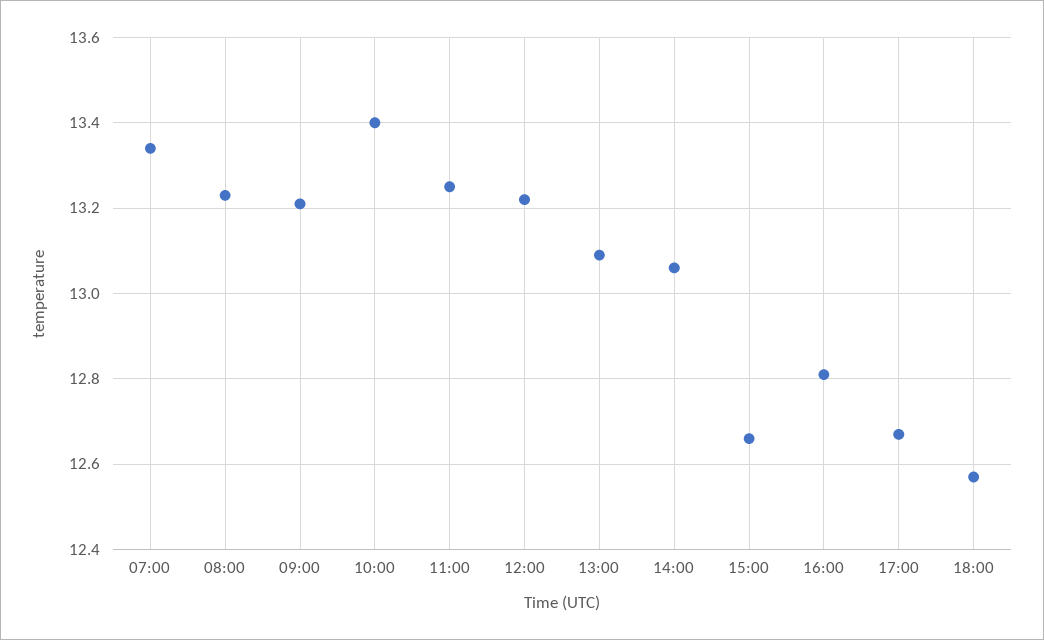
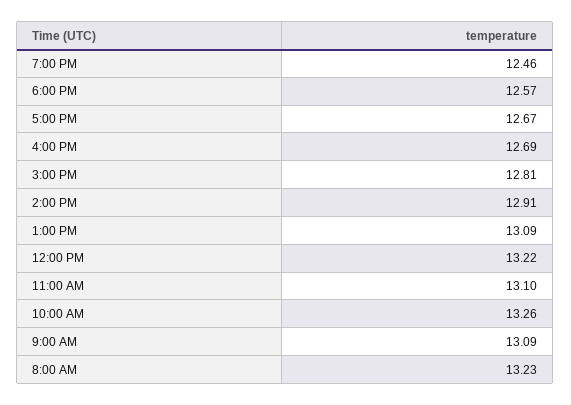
07:00: 13.35 -> none
09:00: 13.2 -> 13.09
10:00: 13.4 -> 13.26
11:00: 13.25 -> 13.1
14:00: 13.05 -> 12.91
15:00: 12.65 -> 12.81
16:00: 12.8 -> 12.69
7:00 PM: none -> 12.46

